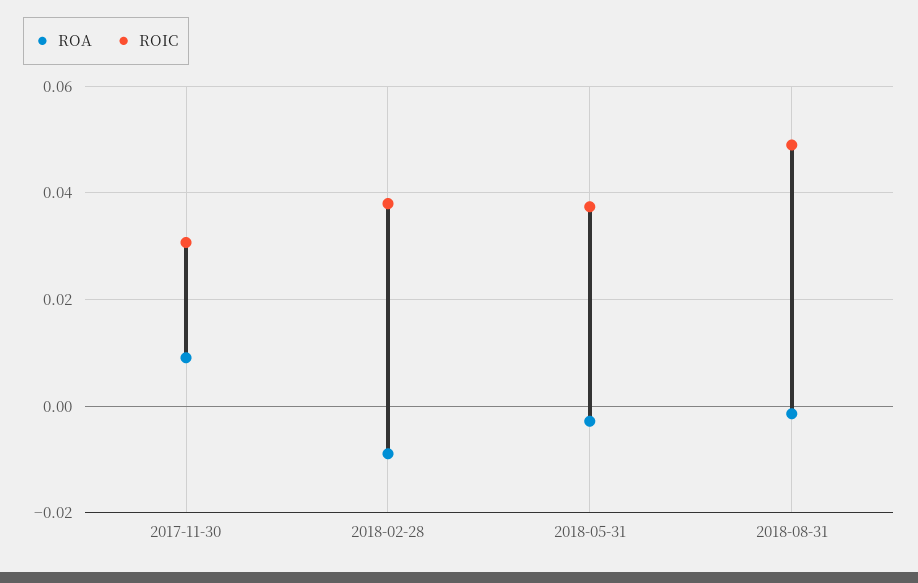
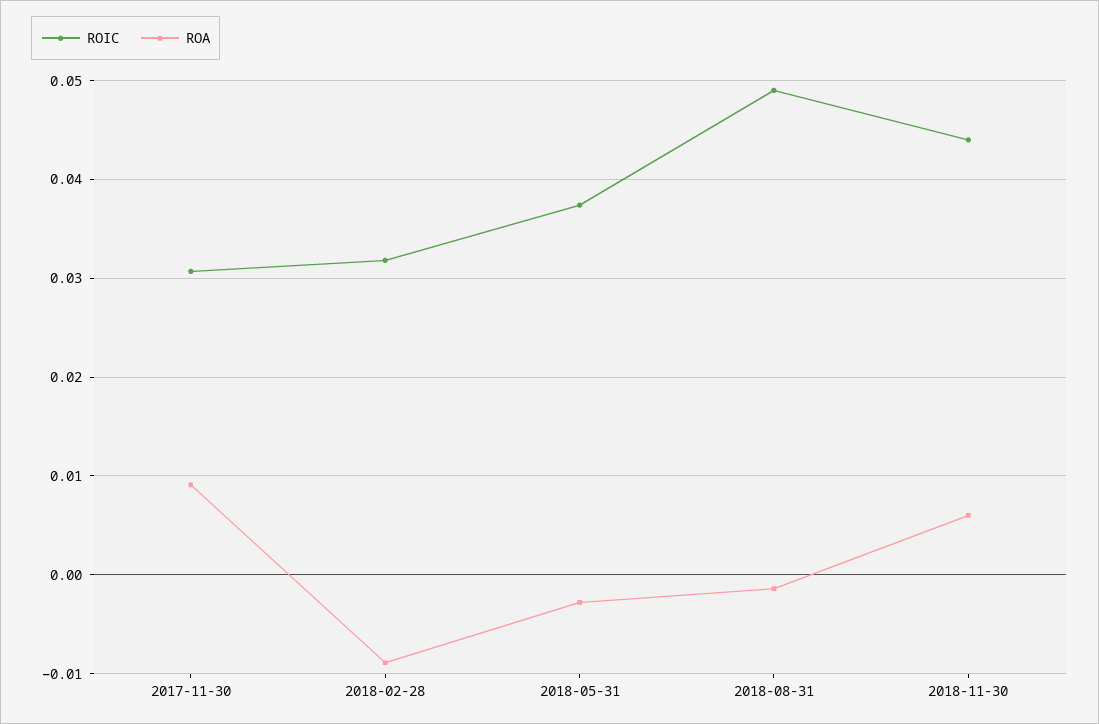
ROIC, 2018-02-28: 0.038 -> 0.032
ROIC, 2018-11-30: none -> 0.044
ROA, 2018-11-30: none -> 0.006

